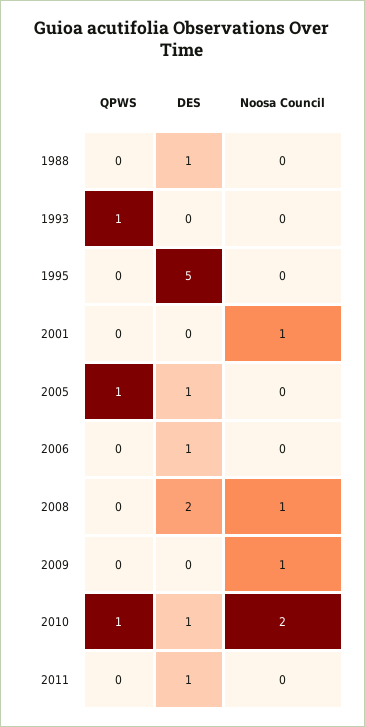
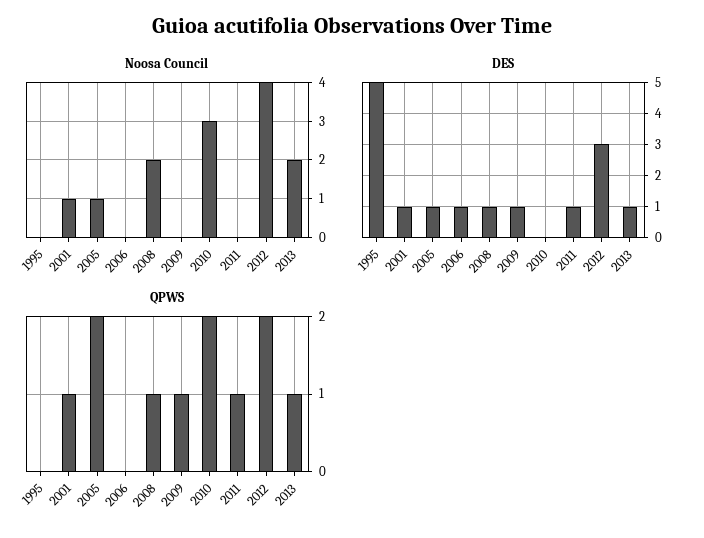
QPWS, 1988: 0 -> none
DES, 1988: 1 -> none
Noosa Council, 1988: 0 -> none
QPWS, 1993: 1 -> none
DES, 1993: 0 -> none
Noosa Council, 1993: 0 -> none
QPWS, 2001: 0 -> 1
DES, 2001: 0 -> 1
QPWS, 2005: 1 -> 2
Noosa Council, 2005: 0 -> 1
QPWS, 2008: 0 -> 1
DES, 2008: 2 -> 1
Noosa Council, 2008: 1 -> 2
QPWS, 2009: 0 -> 1
DES, 2009: 0 -> 1
Noosa Council, 2009: 1 -> 0
QPWS, 2010: 1 -> 2
DES, 2010: 1 -> 0
Noosa Council, 2010: 2 -> 3
QPWS, 2011: 0 -> 1
Noosa Council, 2012: none -> 4
Noosa Council, 2013: none -> 2
DES, 2012: none -> 3
DES, 2013: none -> 1
QPWS, 2012: none -> 2
QPWS, 2013: none -> 1

